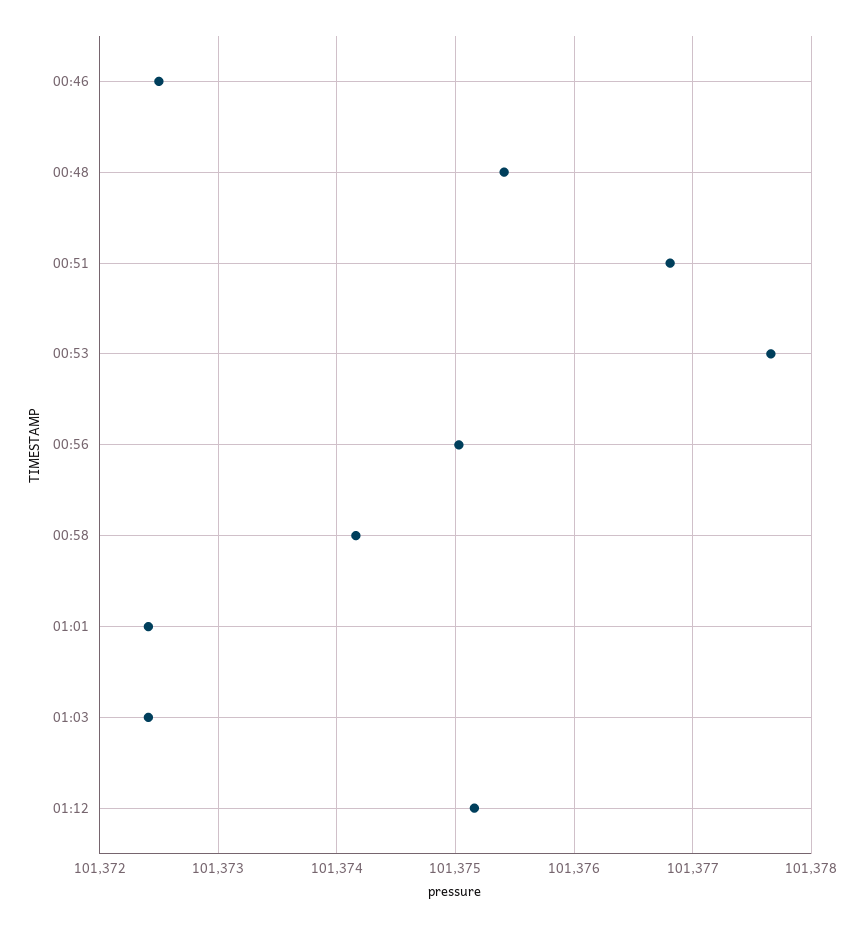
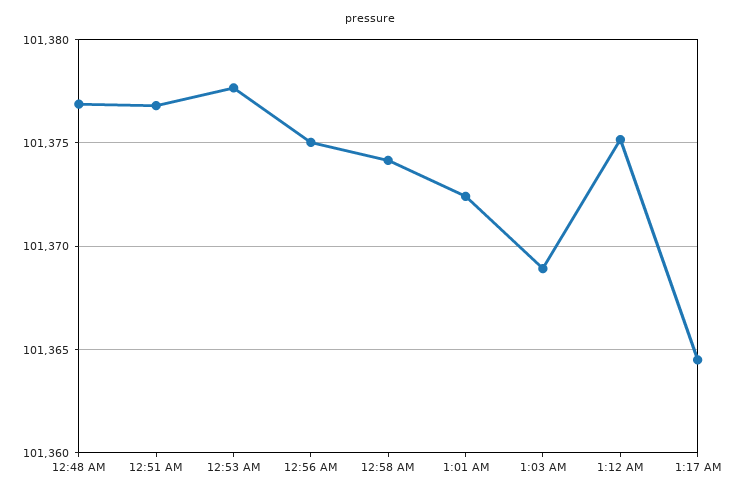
00:46: 101372.5 -> none
00:48: 101375.4 -> 101377
01:03: 101372.4 -> 101369
1:17 AM: none -> 101364.5

